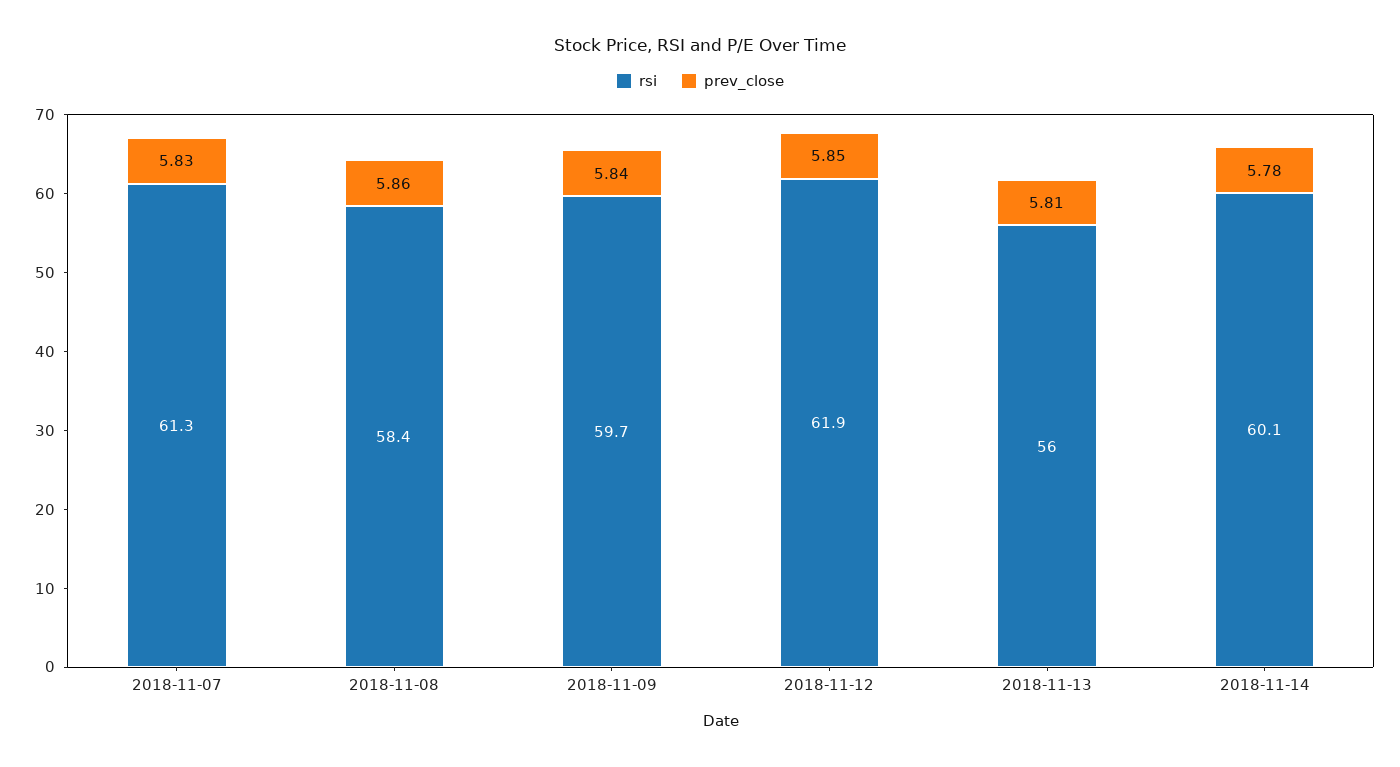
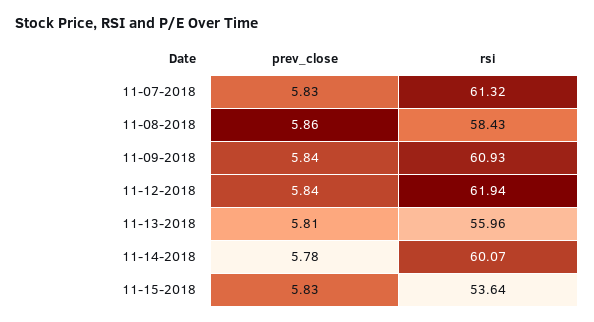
rsi, 2018-11-09: 59.7 -> 60.93
prev_close, 2018-11-12: 5.85 -> 5.84
prev_close, 11-15-2018: none -> 5.83
rsi, 11-15-2018: none -> 53.64

